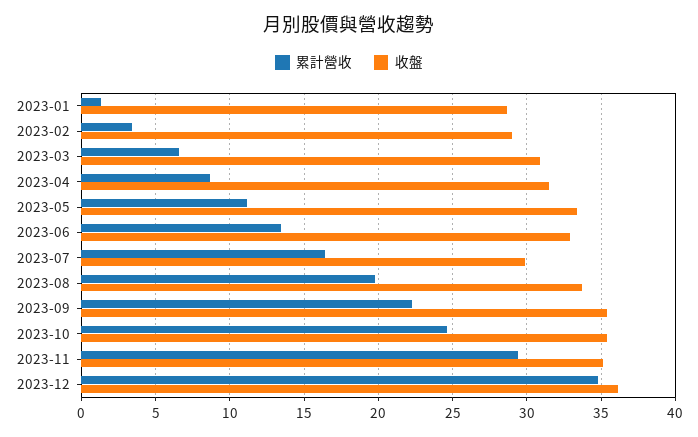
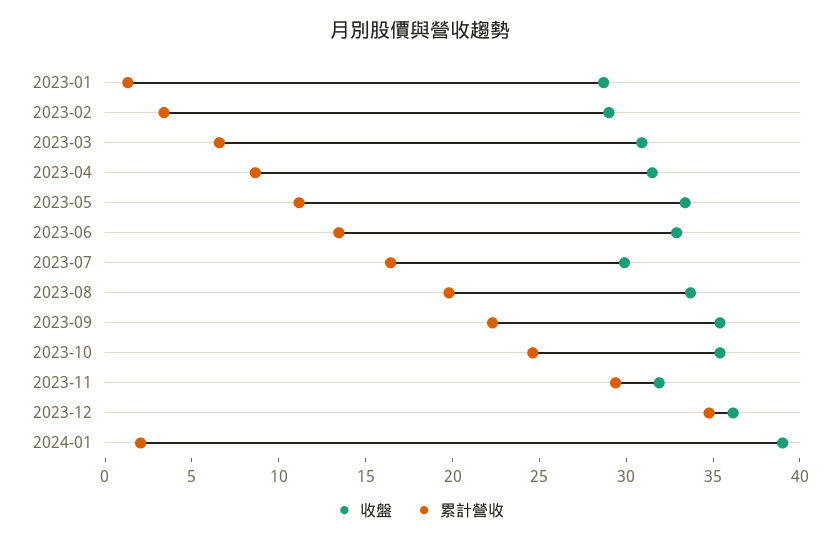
收盤, 2023-11: 35 -> 32
收盤, 2024-01: none -> 39
累計營收, 2024-01: none -> 2

